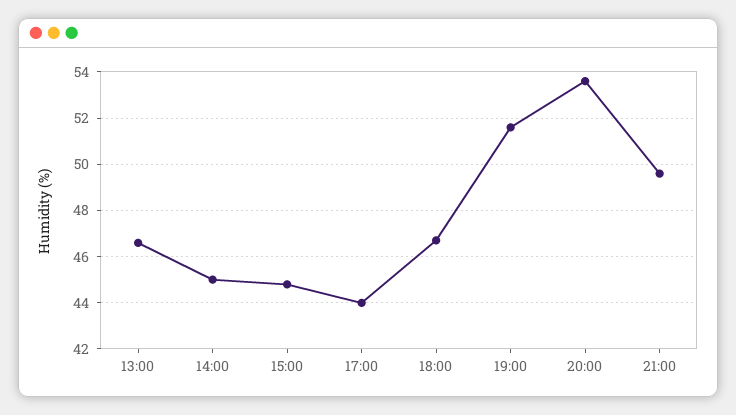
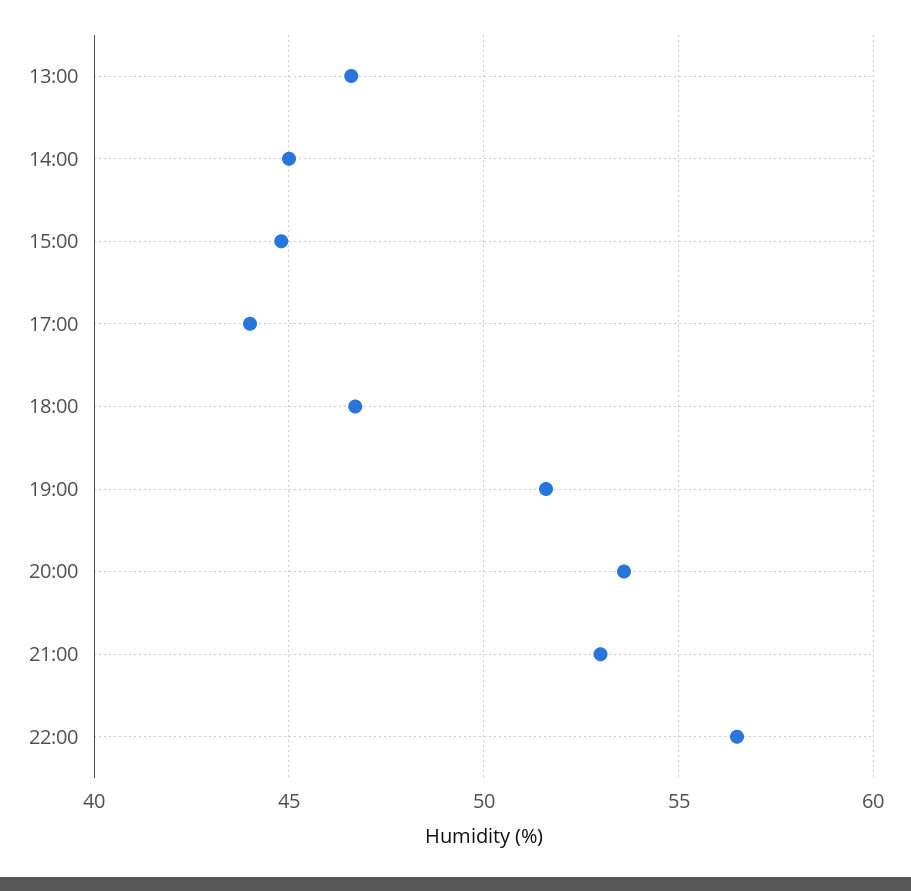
21:00: 49.5 -> 53
22:00: none -> 56.5

